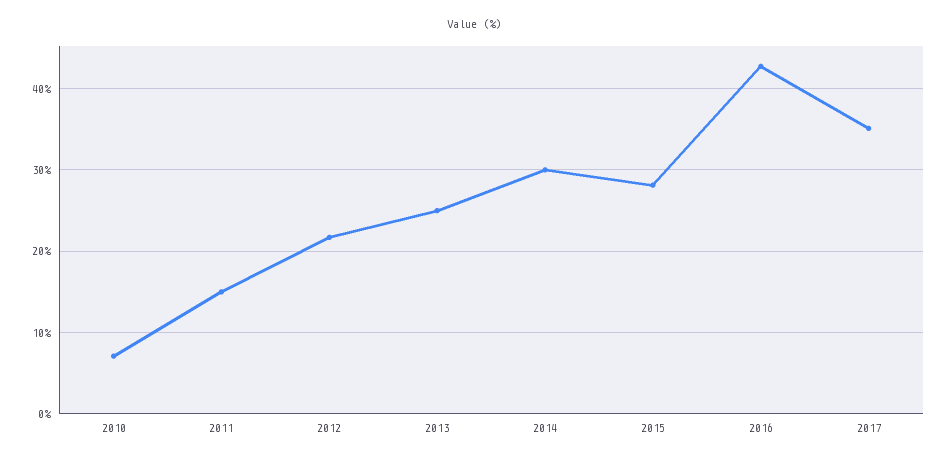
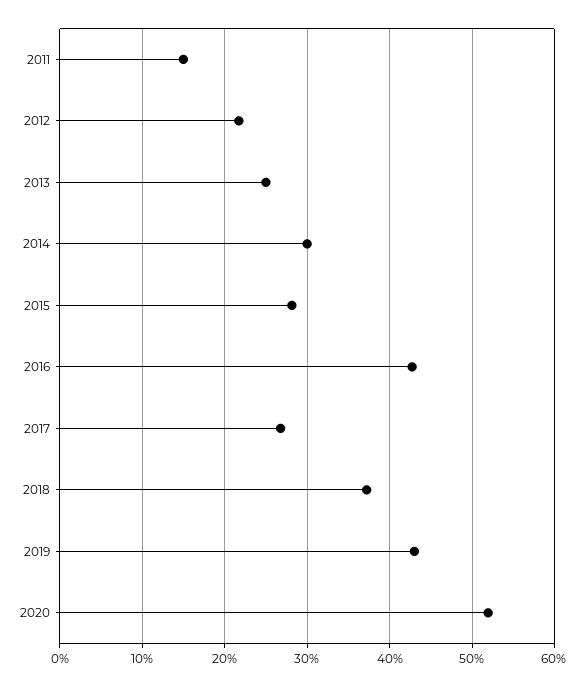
2010: 7 -> none
2017: 35 -> 27
2018: none -> 37
2019: none -> 43
2020: none -> 52

